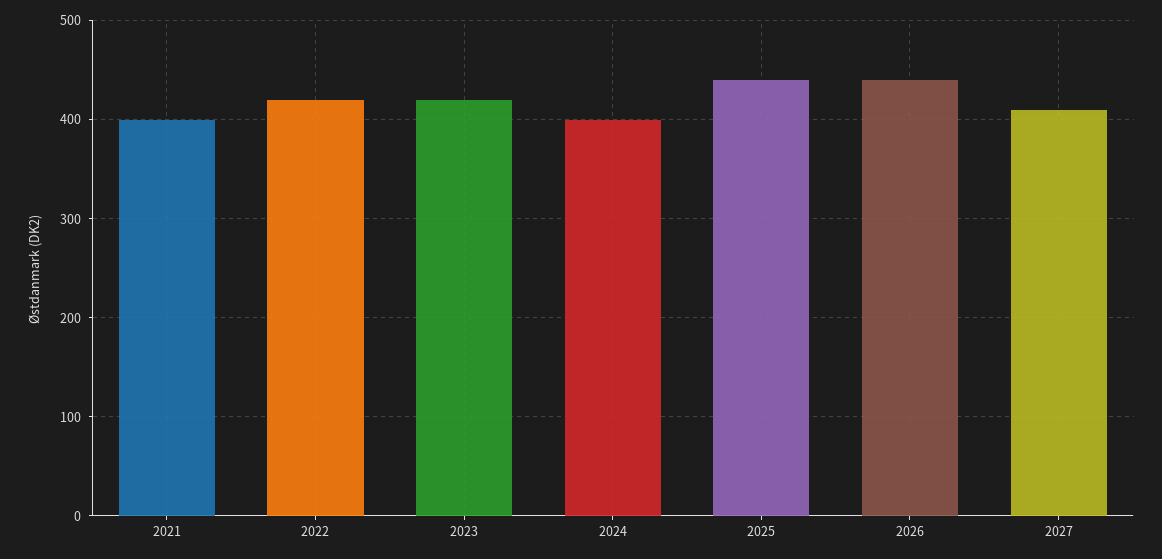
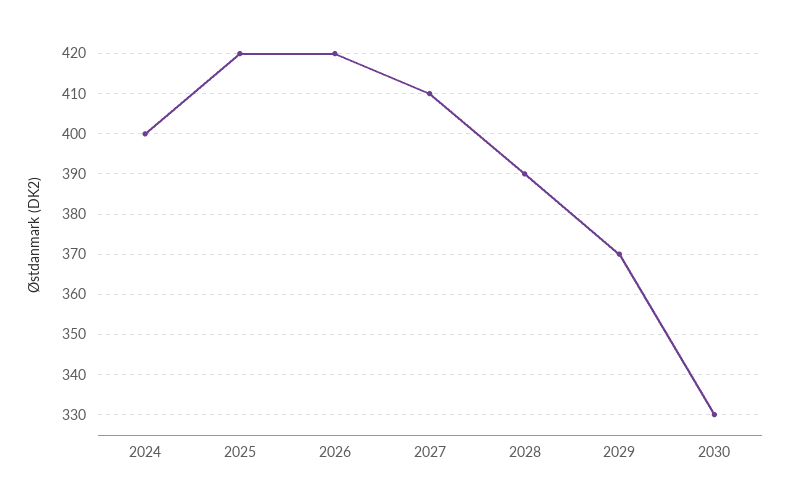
2021: 400 -> none
2022: 420 -> none
2023: 420 -> none
2025: 440 -> 420
2026: 440 -> 420
2028: none -> 390
2029: none -> 370
2030: none -> 330

